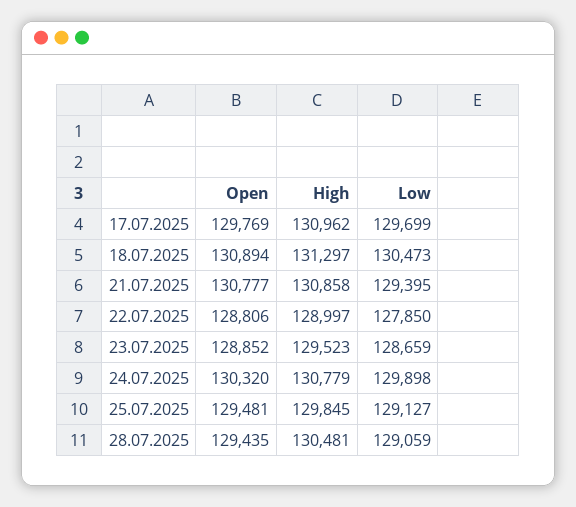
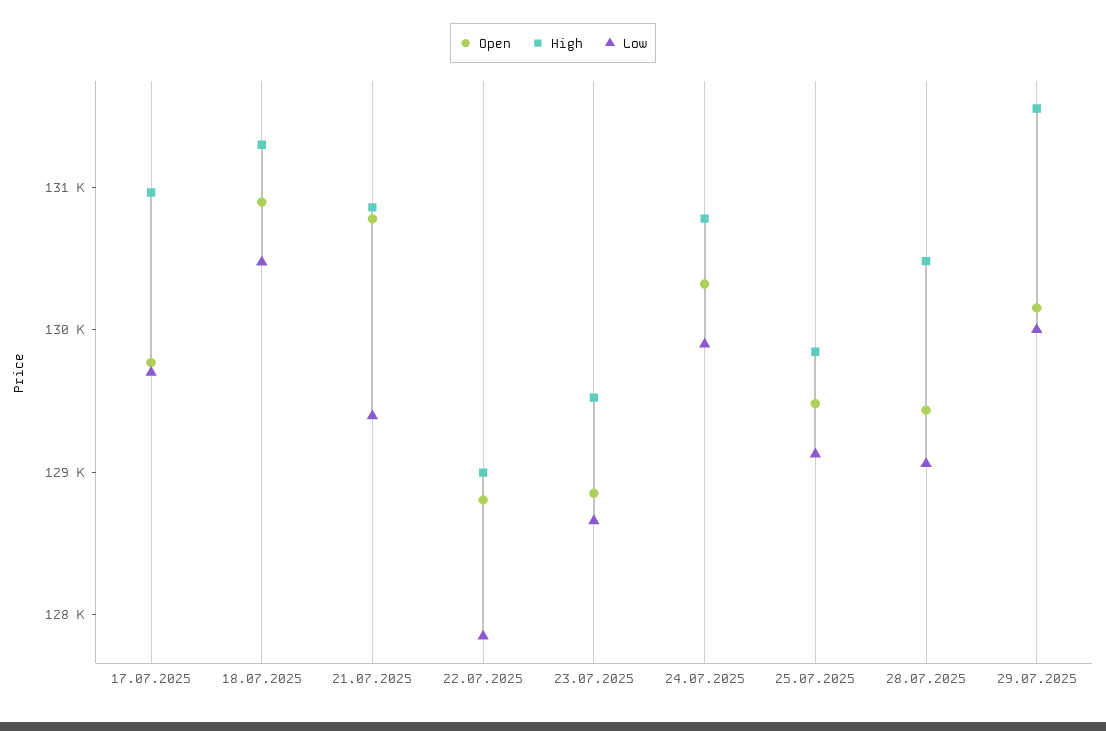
Open, 29.07.2025: none -> 130200
High, 29.07.2025: none -> 131600
Low, 29.07.2025: none -> 130000

